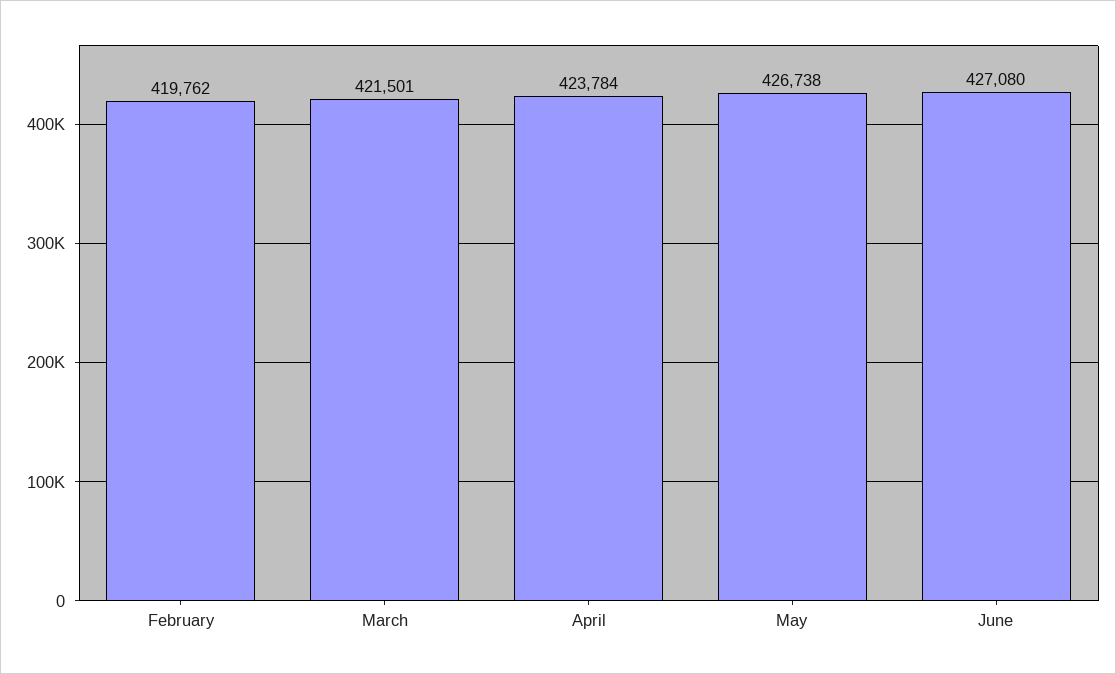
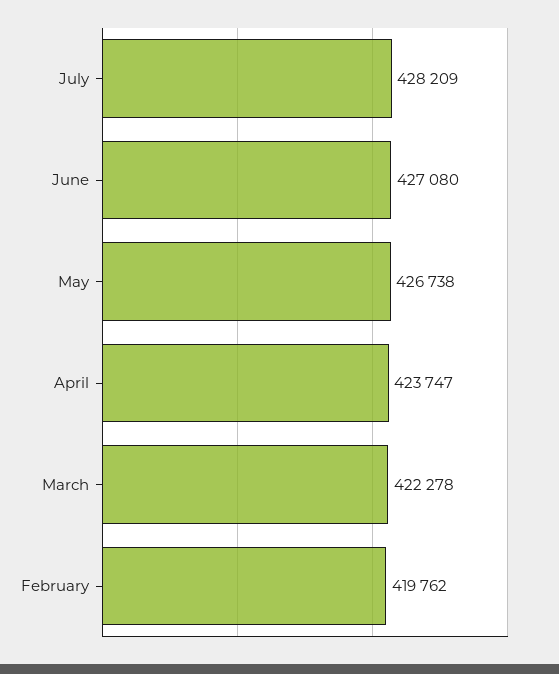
March: 421501 -> 422278
April: 423784 -> 423747
July: none -> 428209

